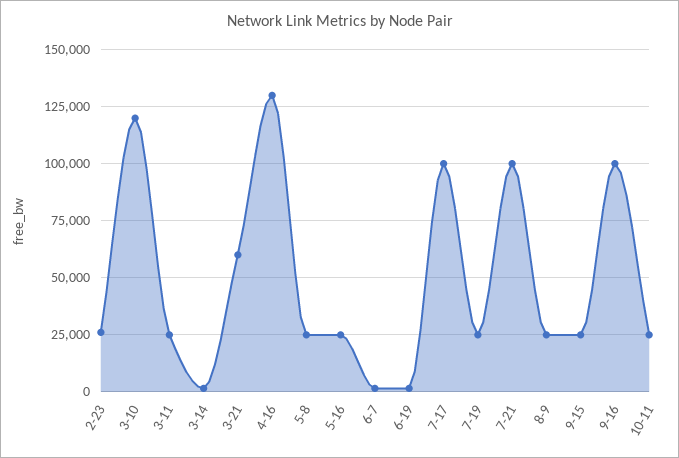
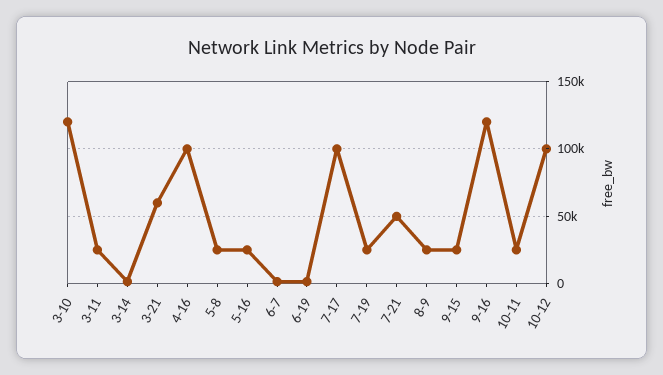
2-23: 25000 -> none
4-16: 130000 -> 100000
7-21: 100000 -> 50000
9-16: 100000 -> 120000
10-12: none -> 100000

